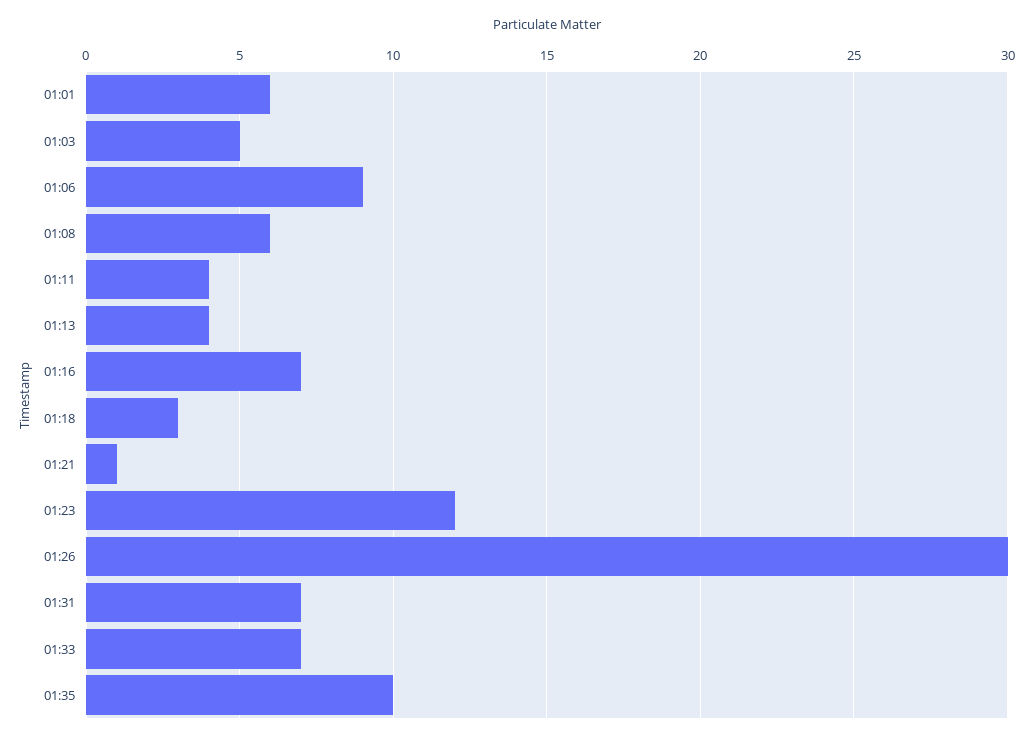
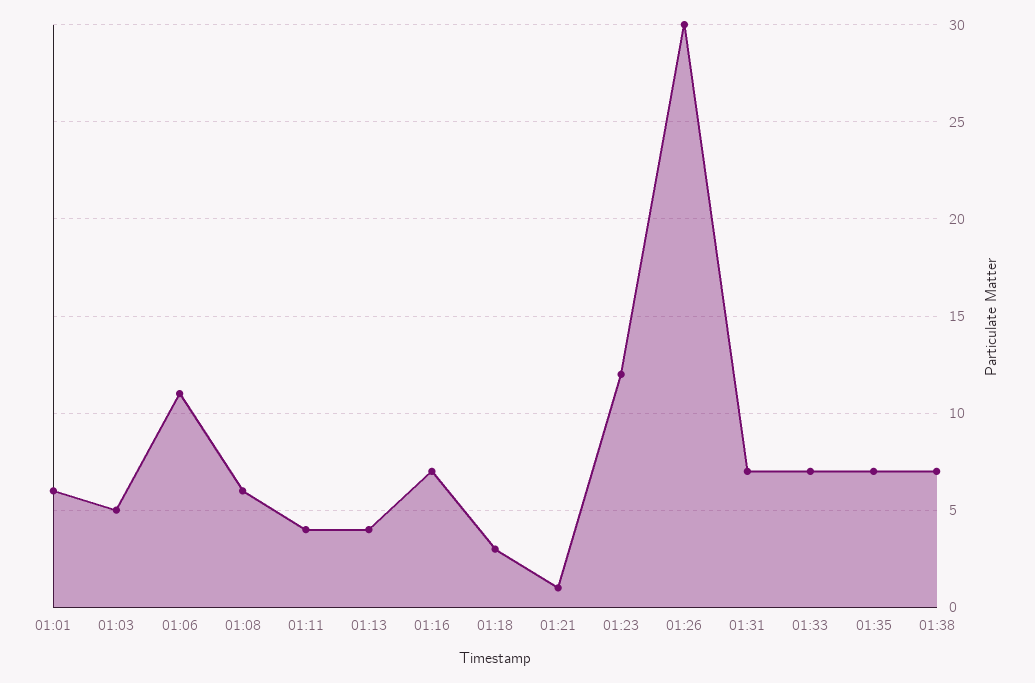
01:06: 9 -> 11
01:35: 10 -> 7
01:38: none -> 7

